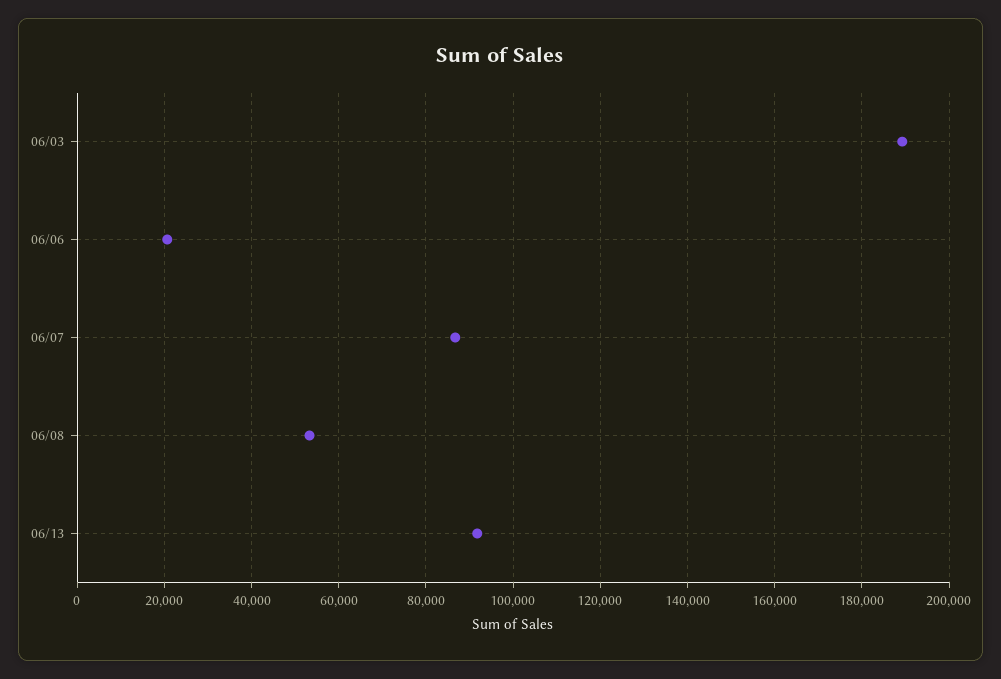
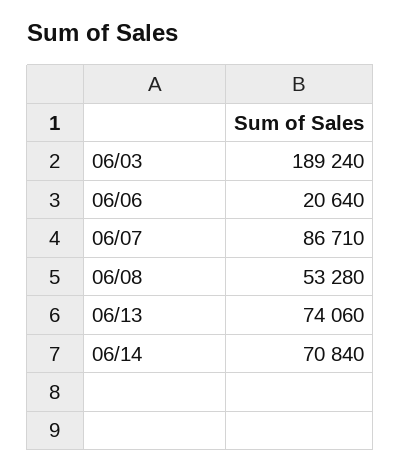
06/13: 92000 -> 74060
06/14: none -> 70840

